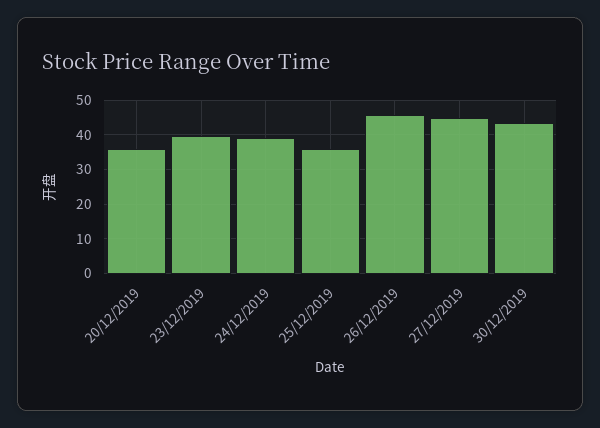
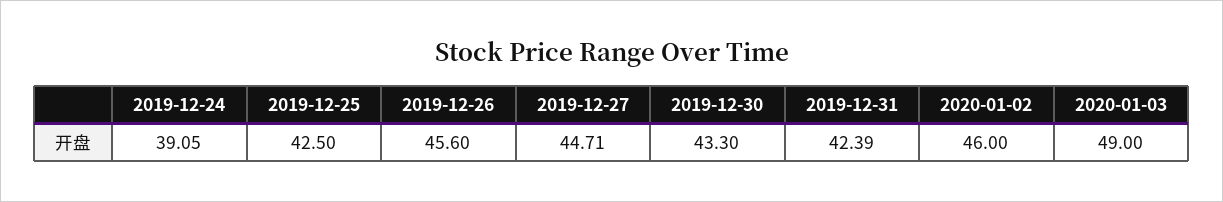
20/12/2019: 36 -> none
23/12/2019: 40 -> none
25/12/2019: 36 -> 42.5
2019-12-31: none -> 42.39
2020-01-02: none -> 46
2020-01-03: none -> 49

